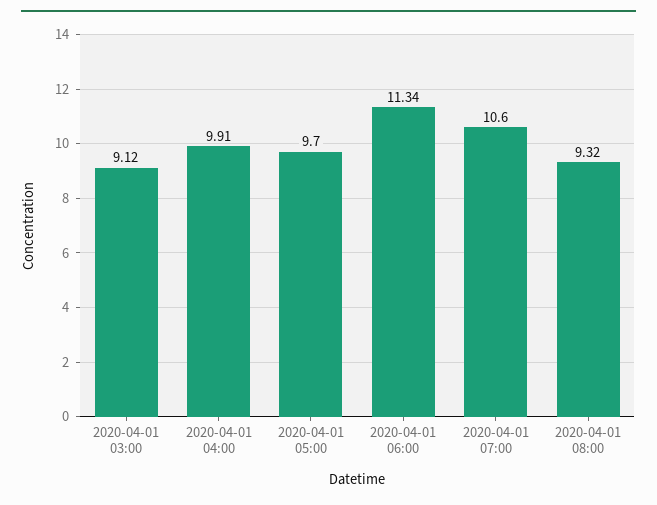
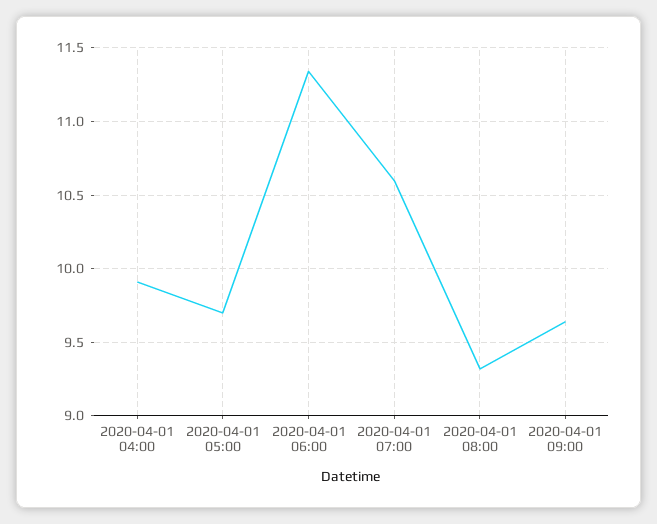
2020-04-01 03:00: 9.12 -> none
2020-04-01 09:00: none -> 9.65

